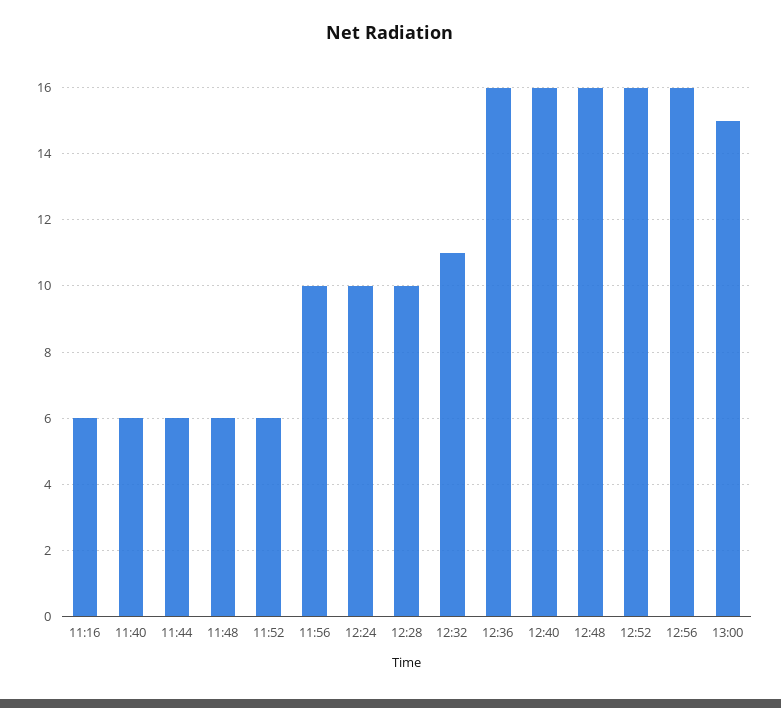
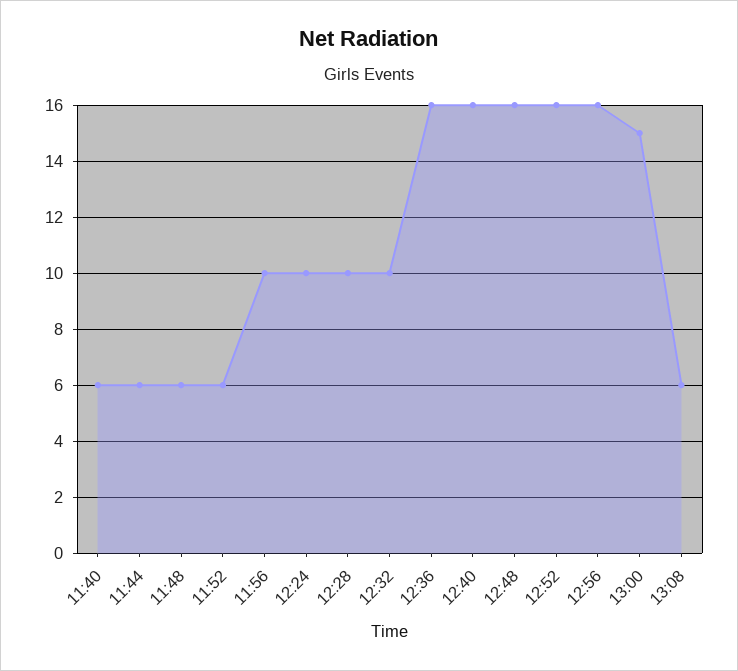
11:16: 6 -> none
12:32: 11 -> 10
13:08: none -> 6

